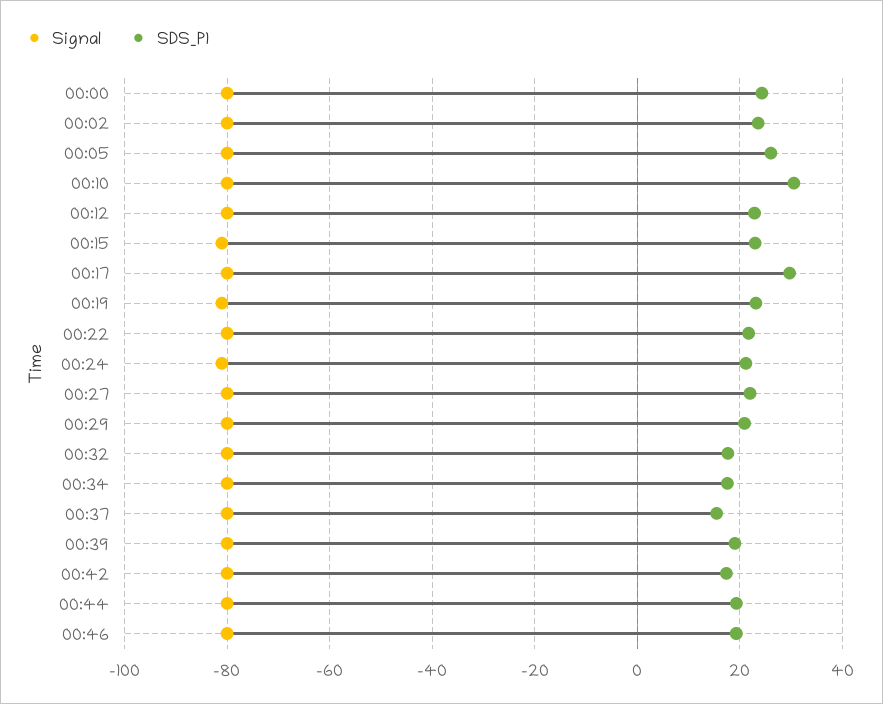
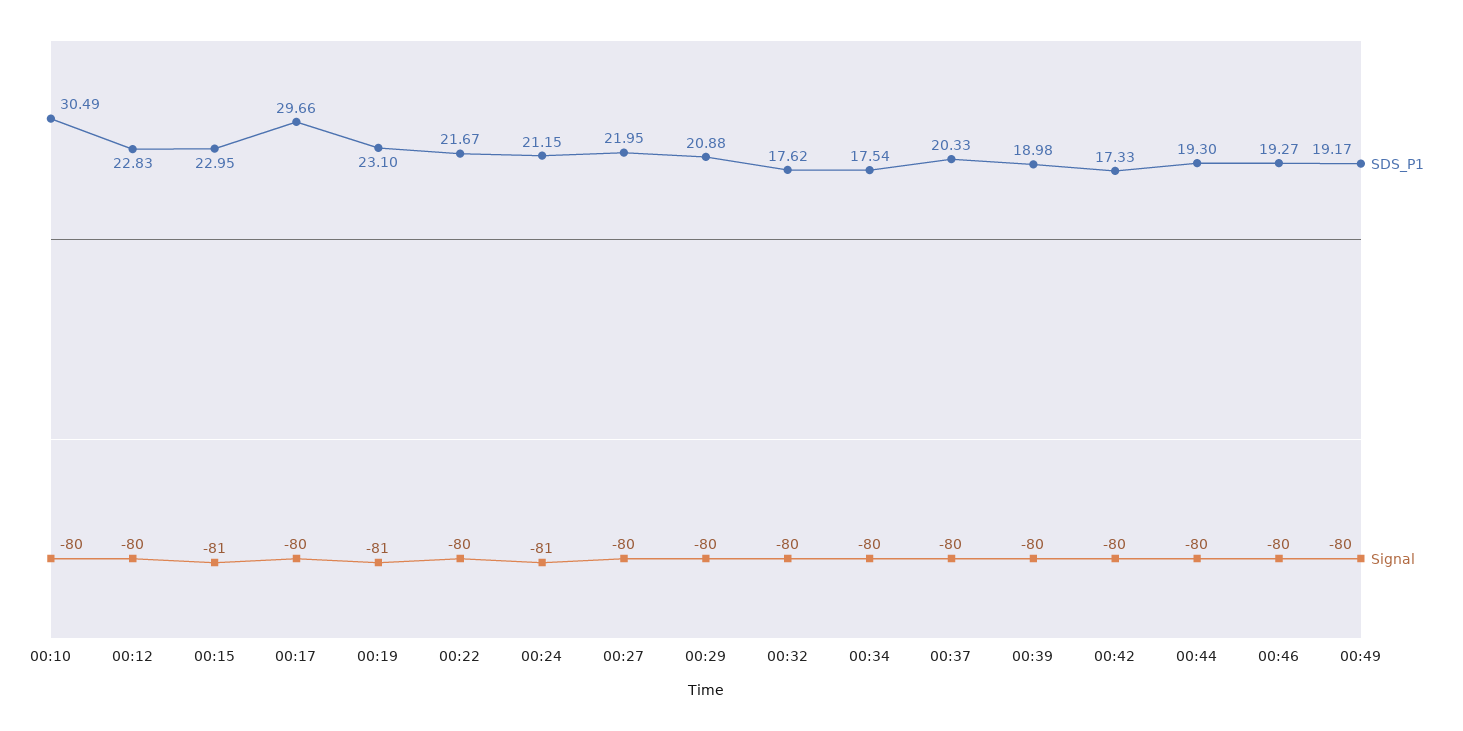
Signal, 00:00: -80 -> none
SDS_P1, 00:00: 24 -> none
Signal, 00:02: -80 -> none
SDS_P1, 00:02: 24 -> none
Signal, 00:05: -80 -> none
SDS_P1, 00:05: 26 -> none
SDS_P1, 00:37: 16 -> 20.33
SDS_P1, 00:49: none -> 19.17
Signal, 00:49: none -> -80

